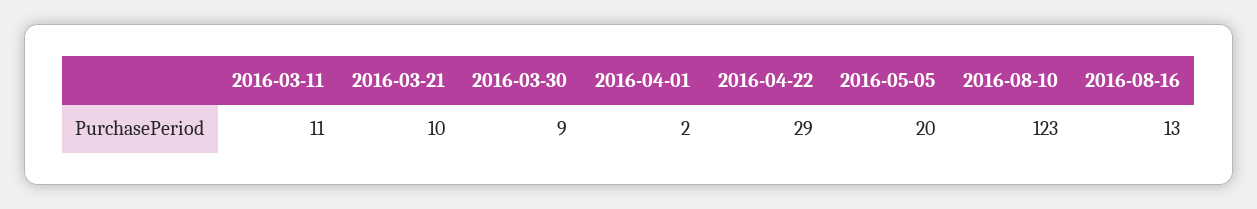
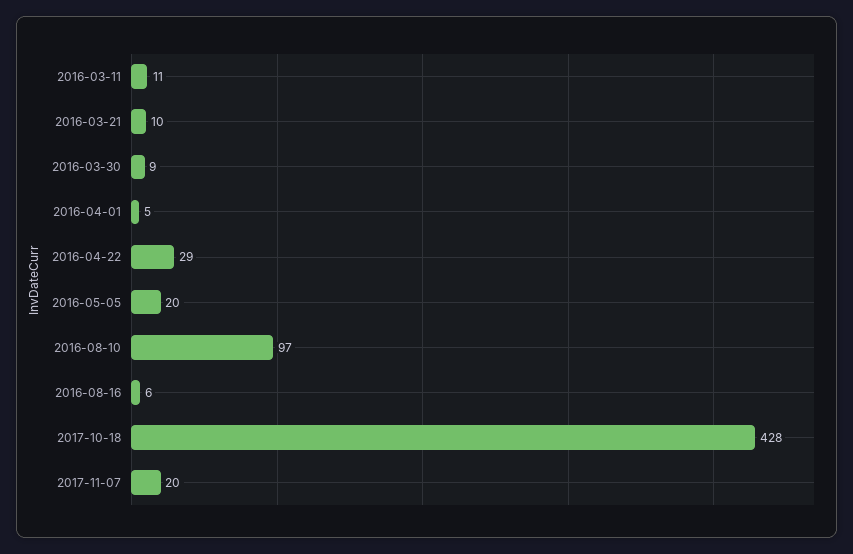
2016-04-01: 2 -> 5
2016-08-10: 123 -> 97
2016-08-16: 13 -> 6
2017-10-18: none -> 428
2017-11-07: none -> 20

